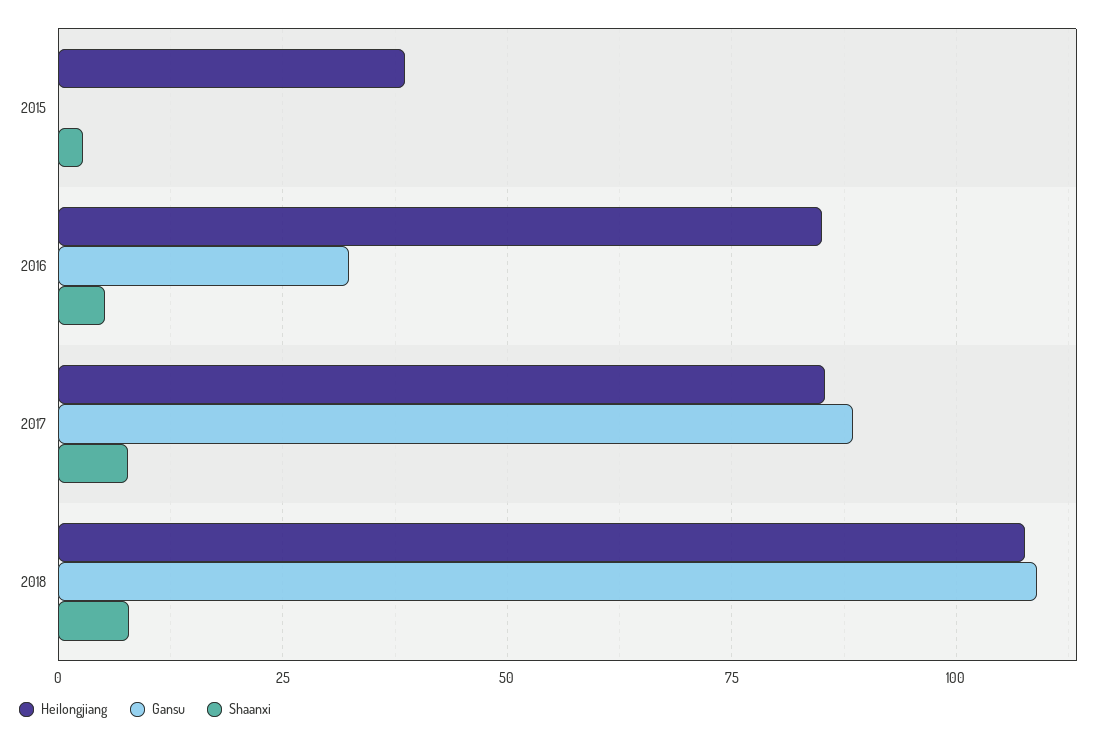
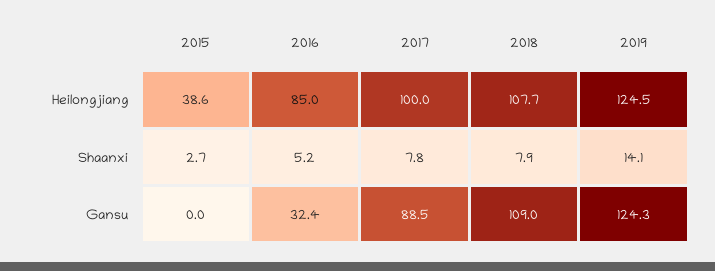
Heilongjiang, 2017: 85 -> 100
Heilongjiang, 2019: none -> 124.5
Shaanxi, 2019: none -> 14.1
Gansu, 2019: none -> 124.3

